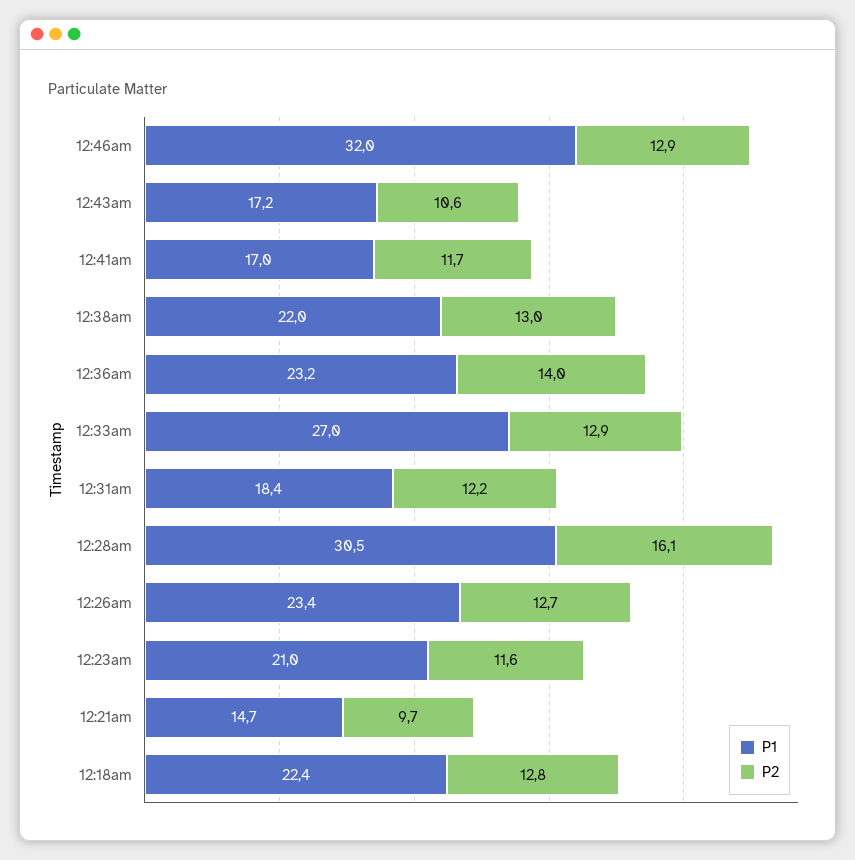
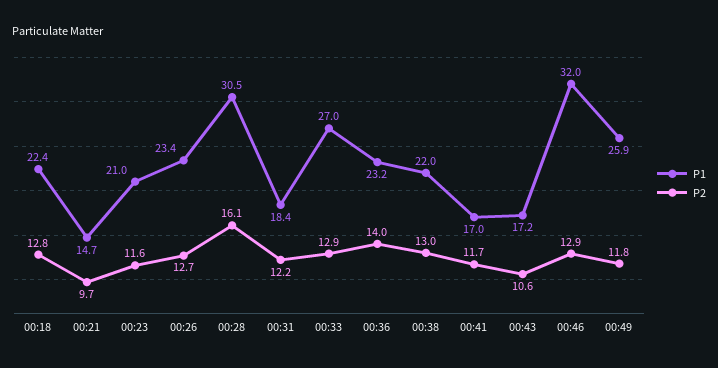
P1, 00:49: none -> 25.9
P2, 00:49: none -> 11.8

